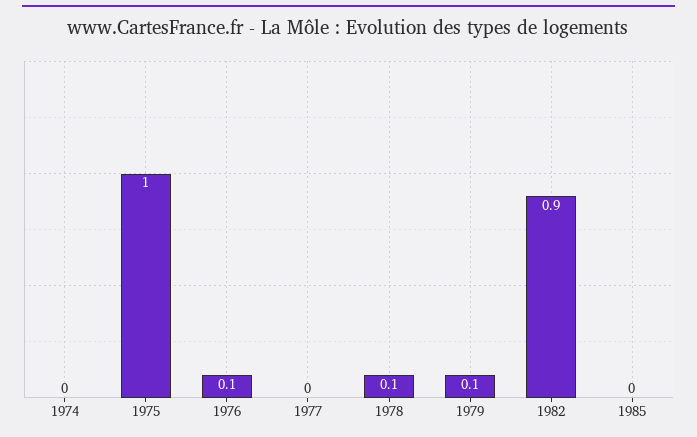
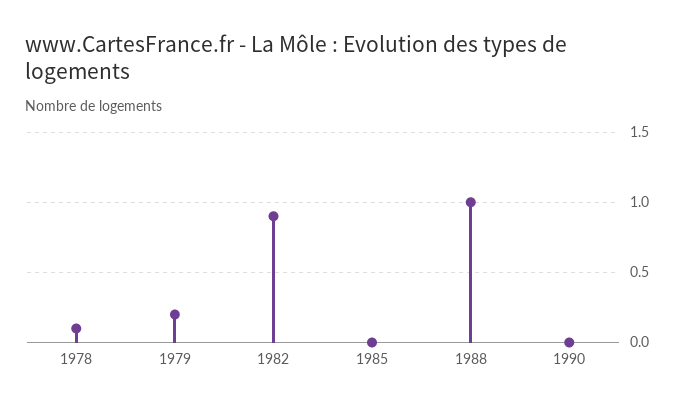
1974: 0 -> none
1975: 1 -> none
1976: 0.1 -> none
1977: 0 -> none
1979: 0.1 -> 0.2
1988: none -> 1
1990: none -> 0

